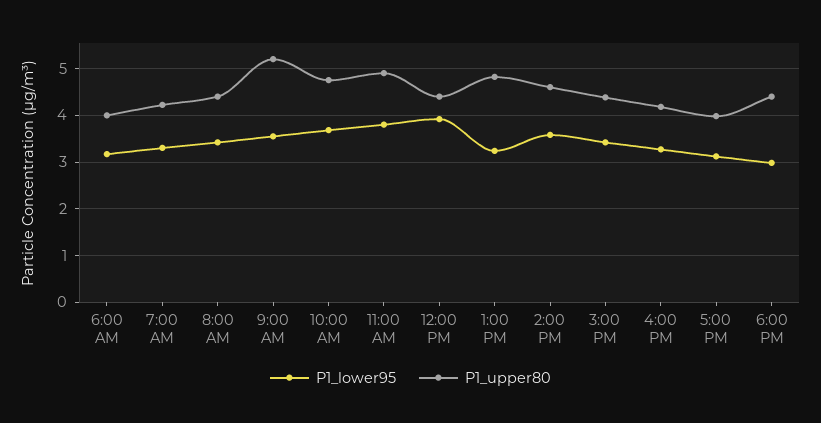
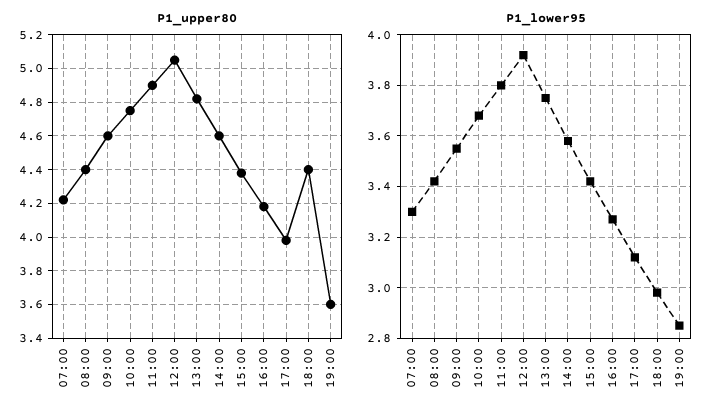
P1_lower95, 6:00 AM: 3.2 -> none
P1_upper80, 6:00 AM: 4 -> none
P1_upper80, 9:00 AM: 5.2 -> 4.6
P1_upper80, 12:00 PM: 4.4 -> 5.05
P1_lower95, 1:00 PM: 3.2 -> 3.75
P1_upper80, 19:00: none -> 3.6
P1_lower95, 19:00: none -> 2.85

